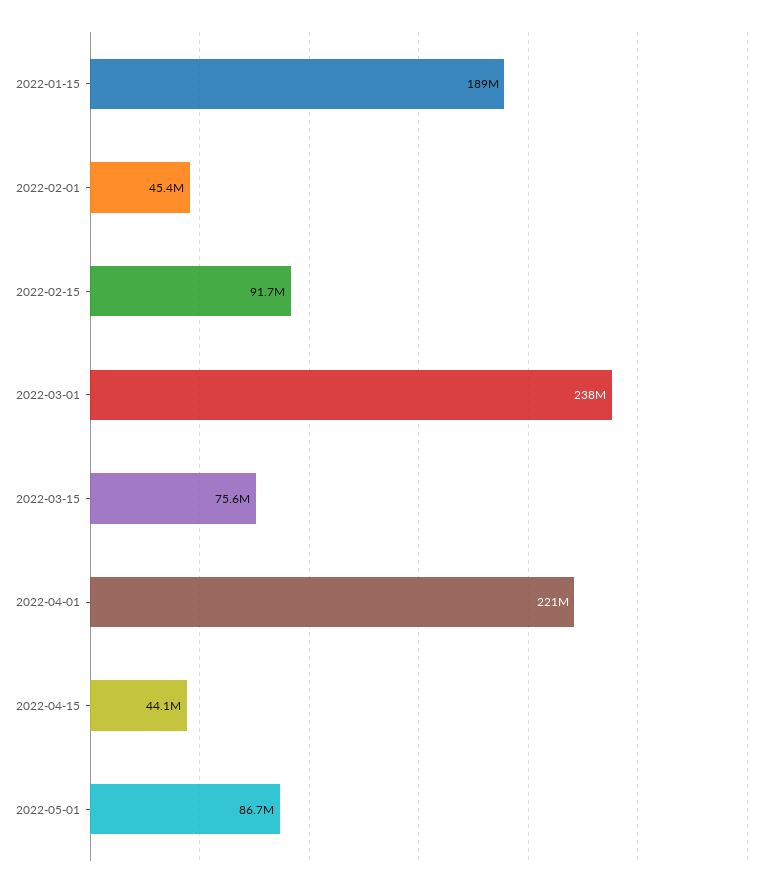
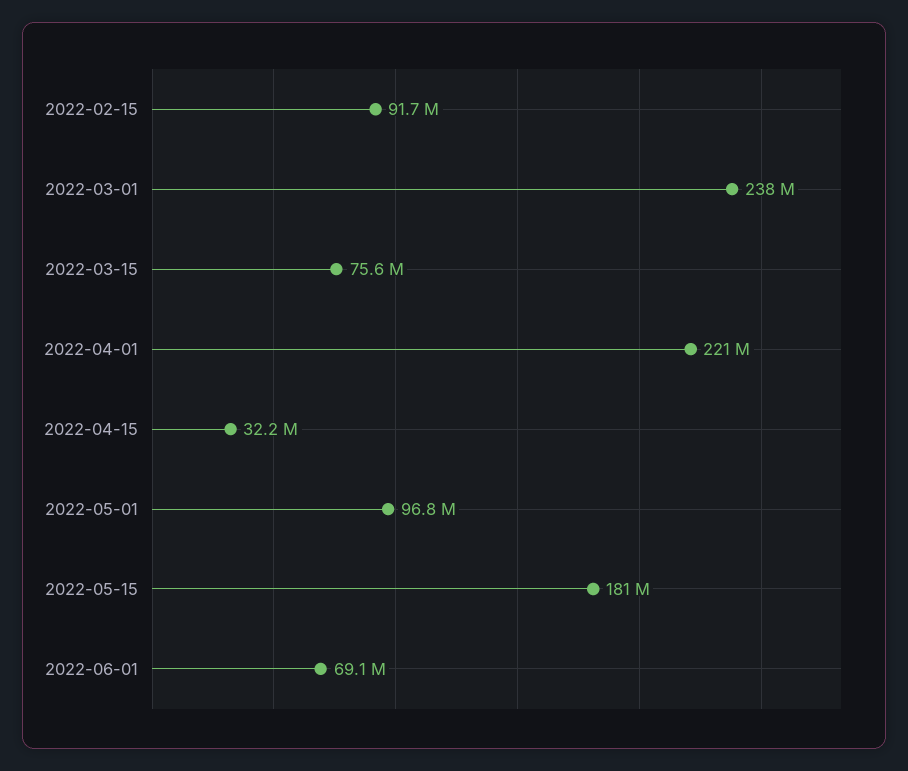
2022-01-15: 189000000 -> none
2022-02-01: 45400000 -> none
2022-04-15: 44100000 -> 32200000
2022-05-01: 86700000 -> 96800000
2022-05-15: none -> 181000000
2022-06-01: none -> 69100000

